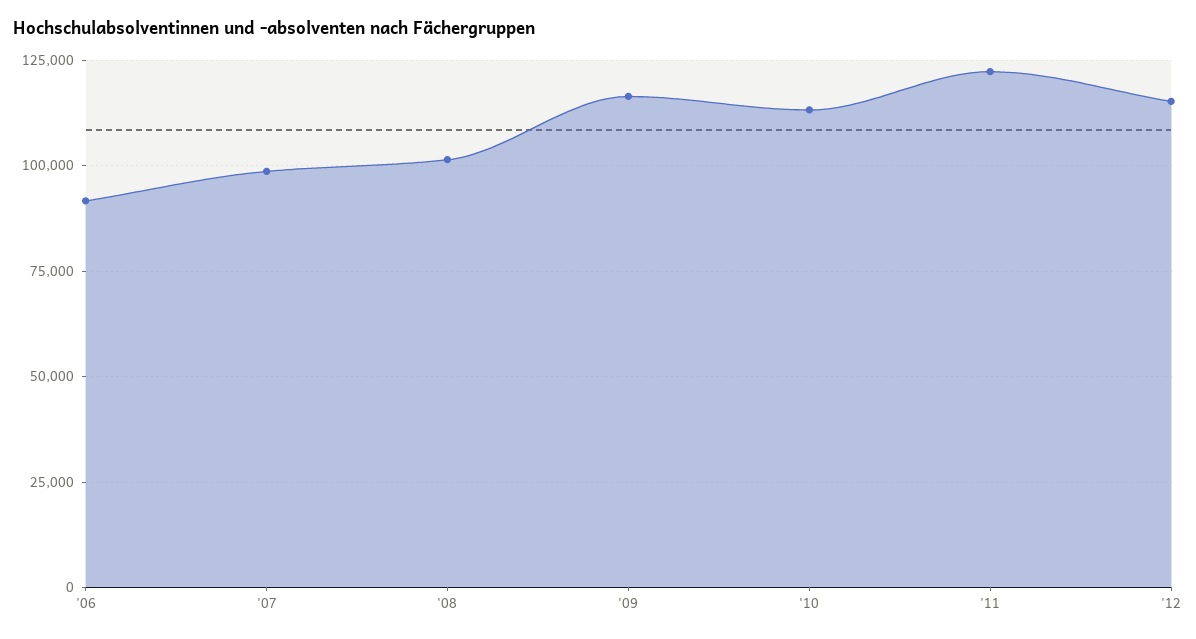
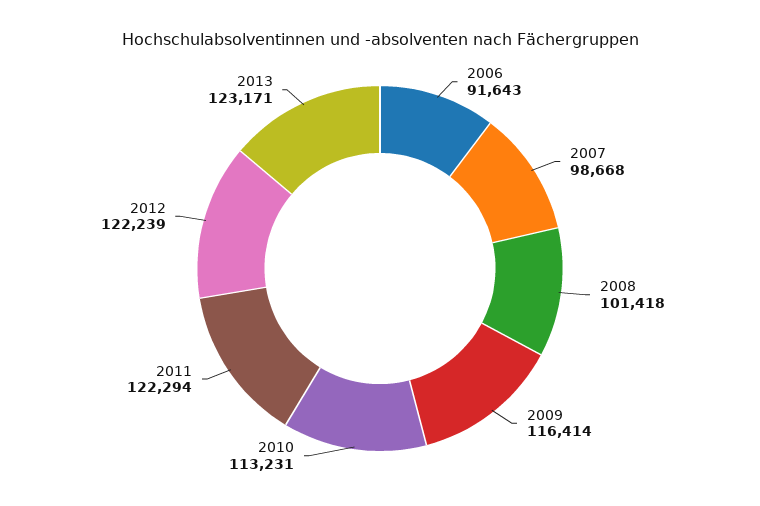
'12: 115000 -> 122239
2013: none -> 123171

